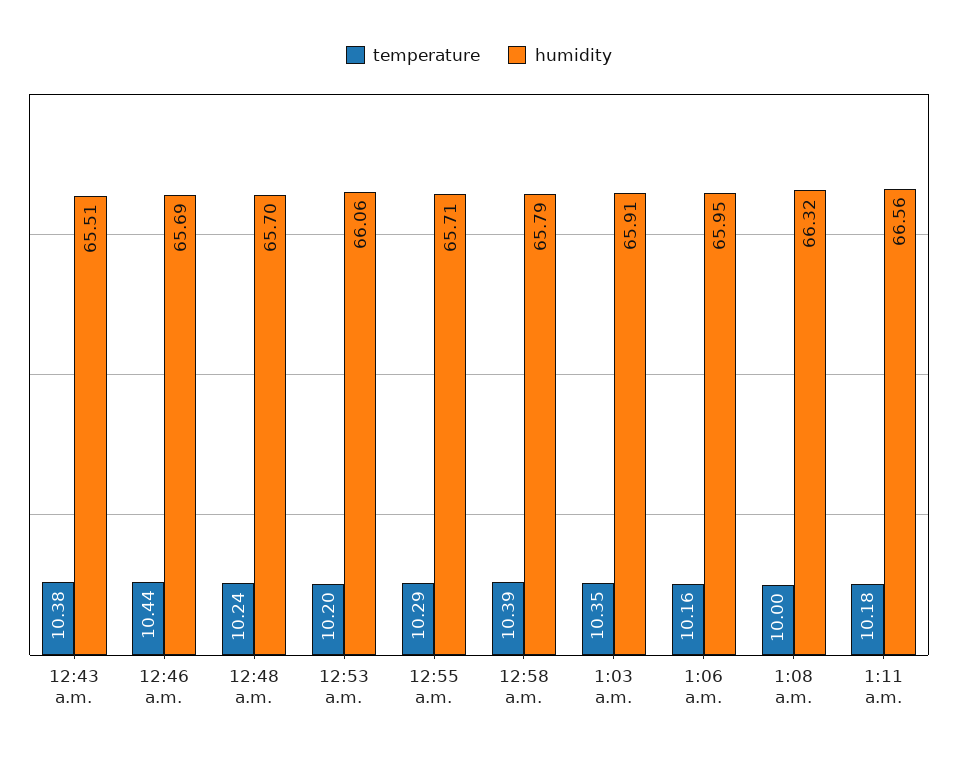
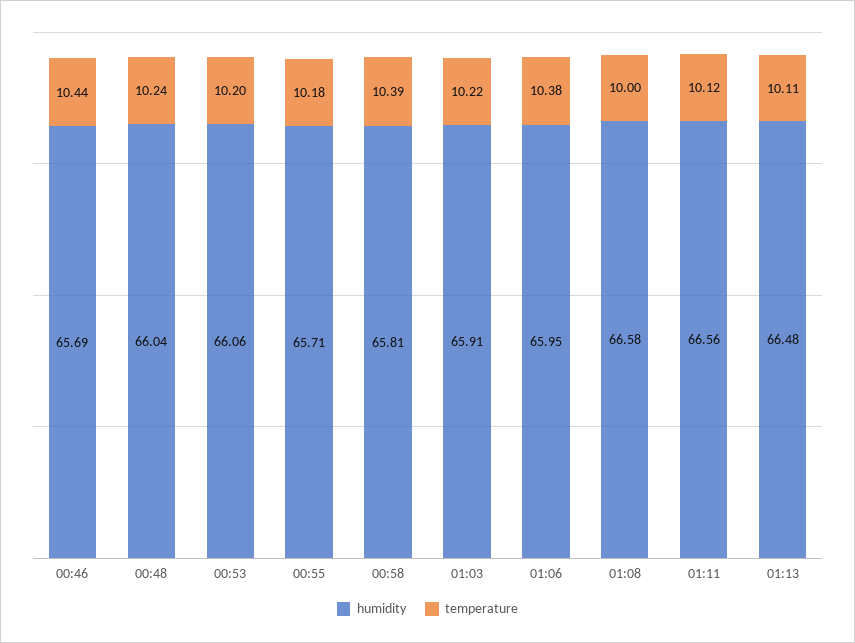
temperature, 12:43 a.m.: 10.38 -> none
humidity, 12:43 a.m.: 65.51 -> none
humidity, 12:48 a.m.: 65.7 -> 66.04
temperature, 12:55 a.m.: 10.29 -> 10.18
humidity, 12:58 a.m.: 65.79 -> 65.81
temperature, 1:03 a.m.: 10.35 -> 10.22
temperature, 1:06 a.m.: 10.16 -> 10.38
humidity, 1:08 a.m.: 66.32 -> 66.58
temperature, 1:11 a.m.: 10.18 -> 10.12
humidity, 01:13: none -> 66.48
temperature, 01:13: none -> 10.11

